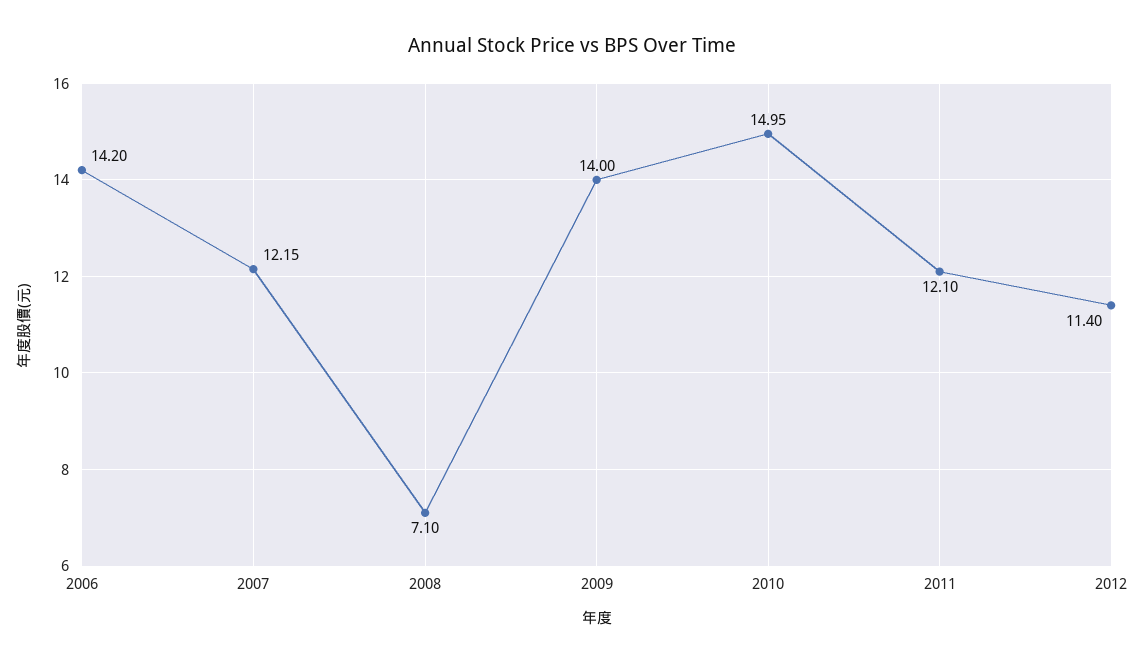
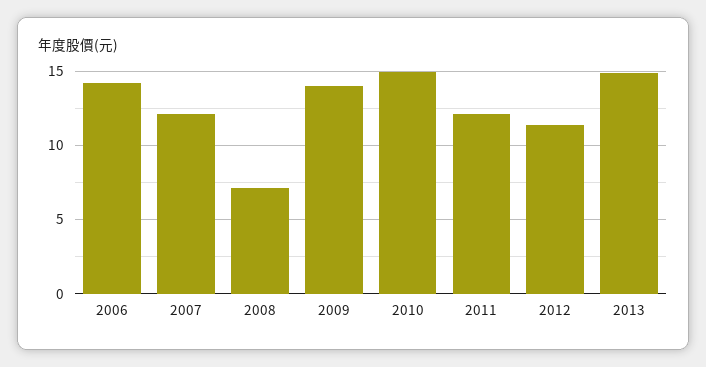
2013: none -> 15

